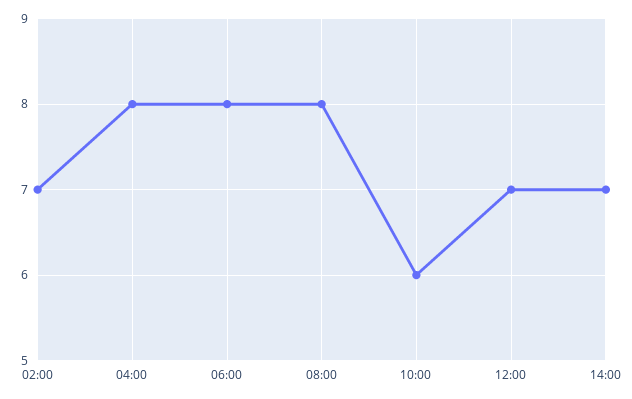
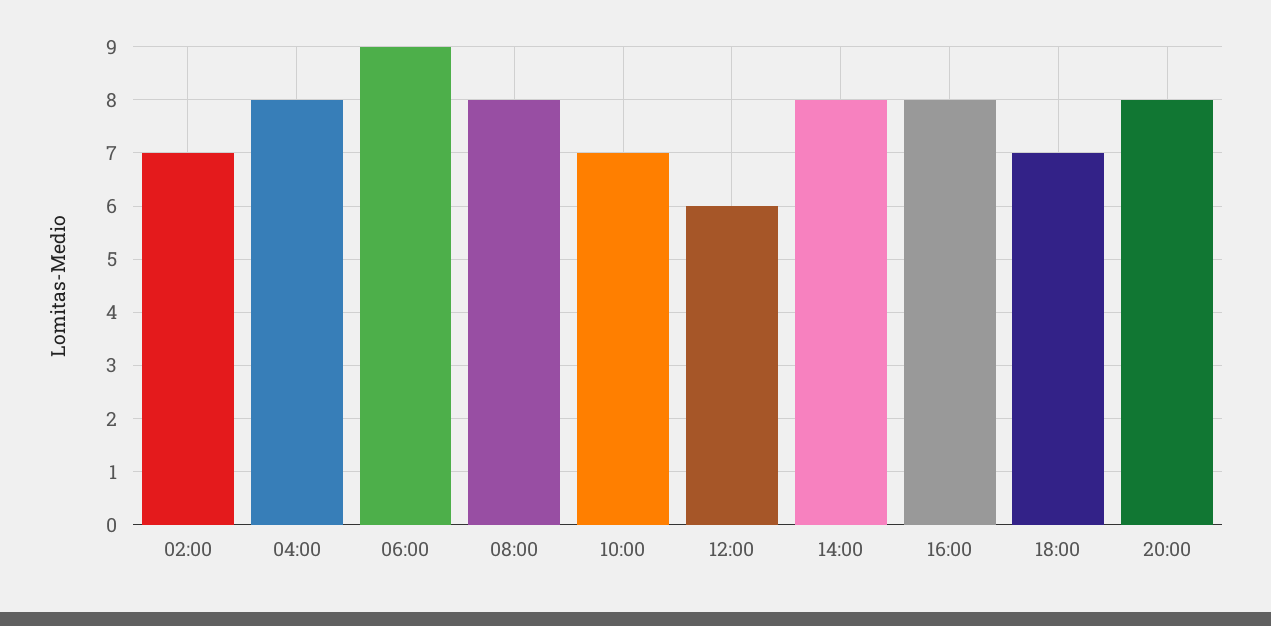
06:00: 8 -> 9
10:00: 6 -> 7
12:00: 7 -> 6
14:00: 7 -> 8
16:00: none -> 8
18:00: none -> 7
20:00: none -> 8

